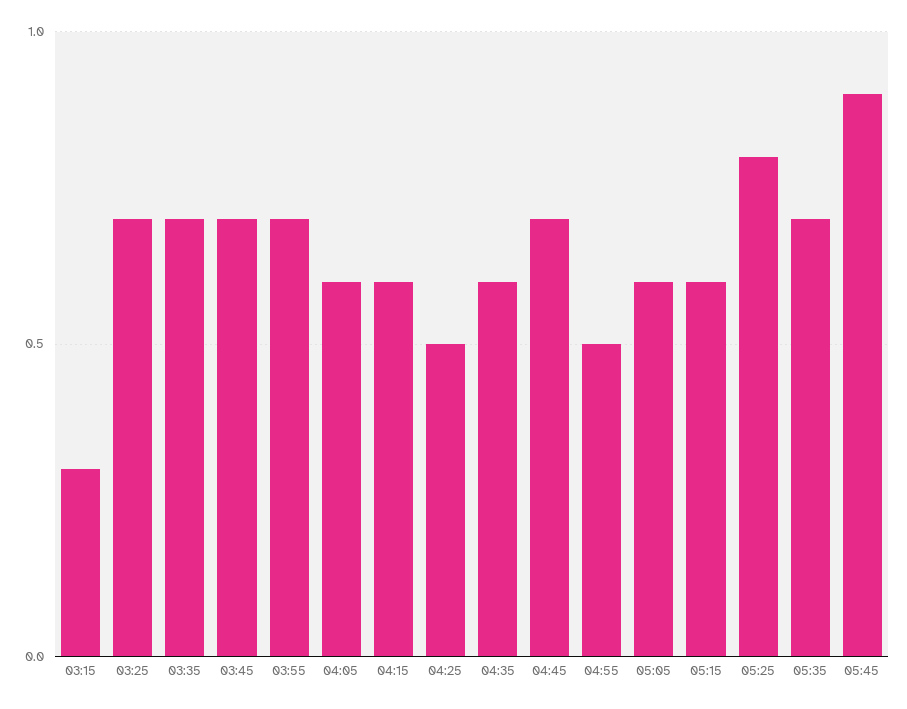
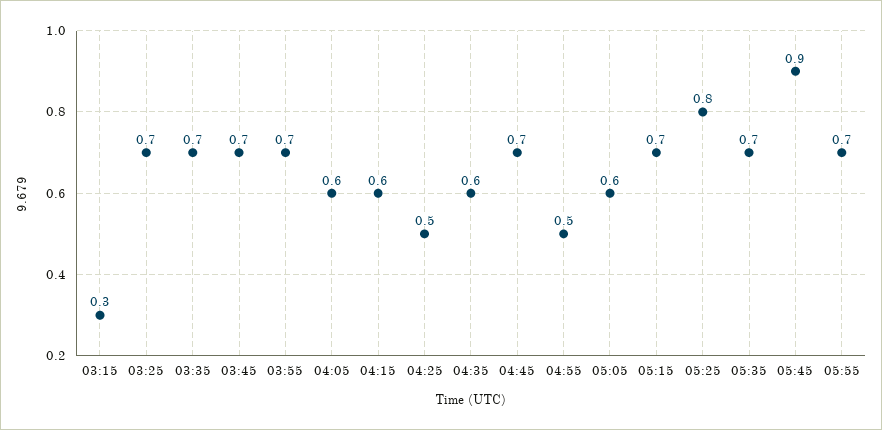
05:15: 0.6 -> 0.7
05:55: none -> 0.7

